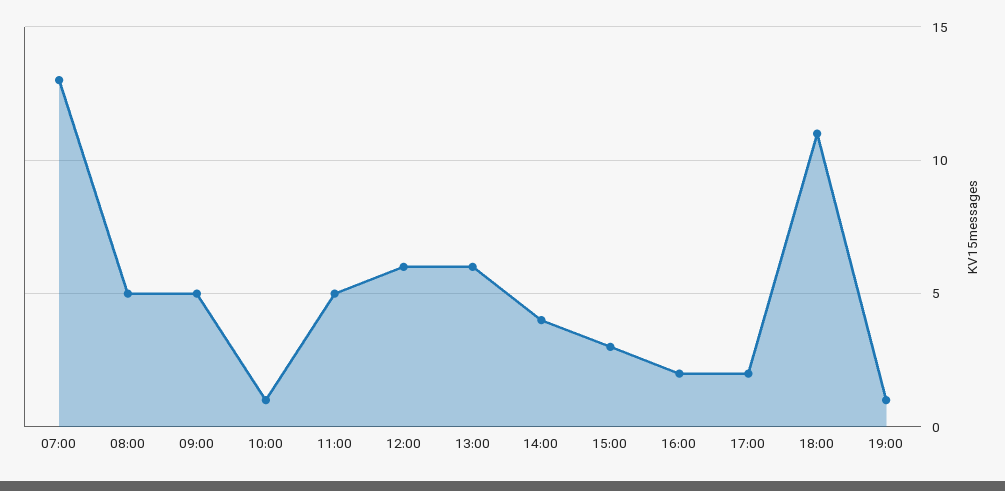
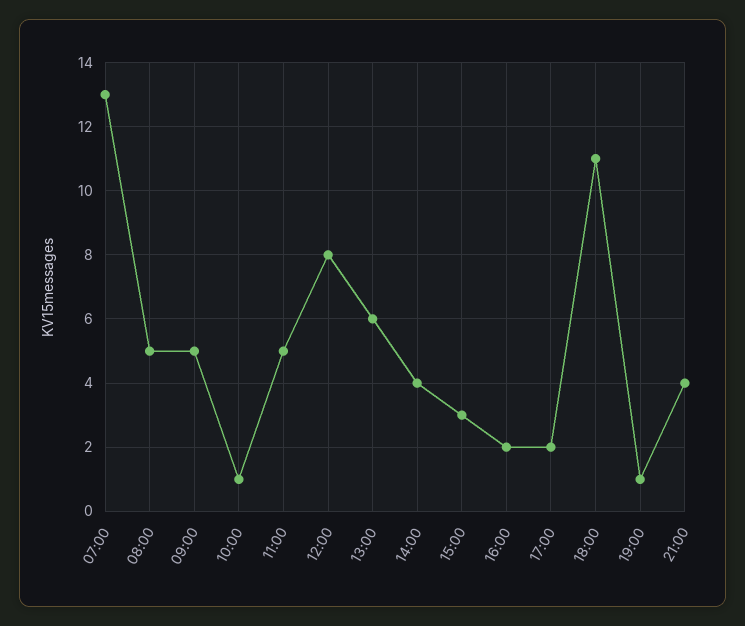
12:00: 6 -> 8
21:00: none -> 4

